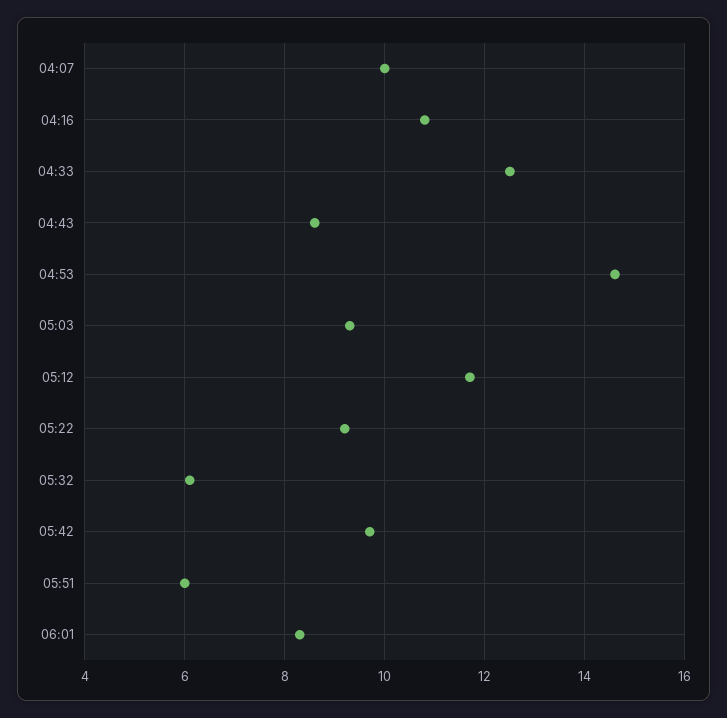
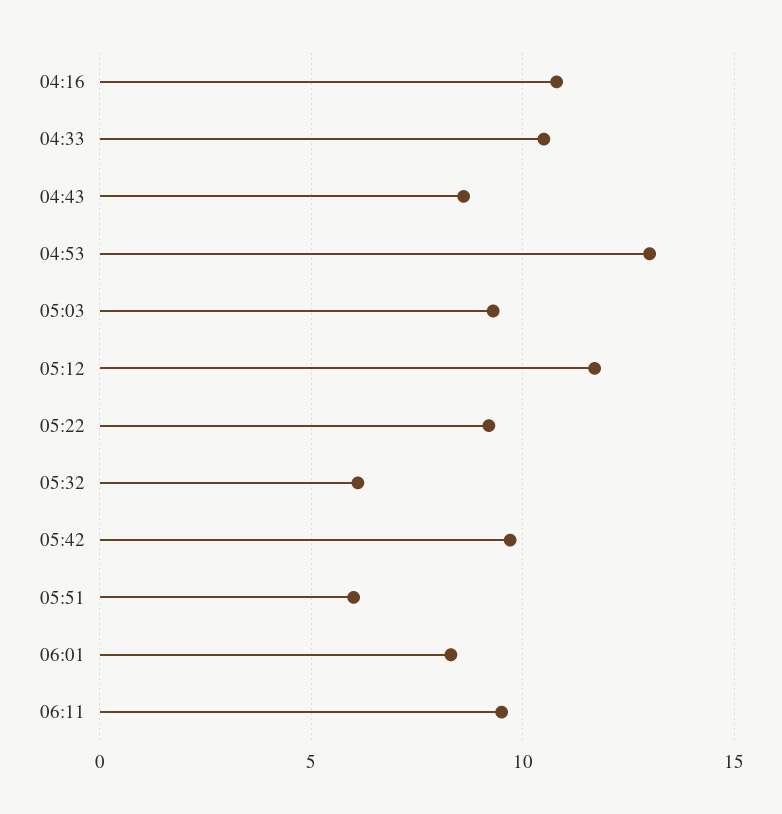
04:07: 10 -> none
04:33: 12.5 -> 10.5
04:53: 14.5 -> 13
06:11: none -> 9.5

